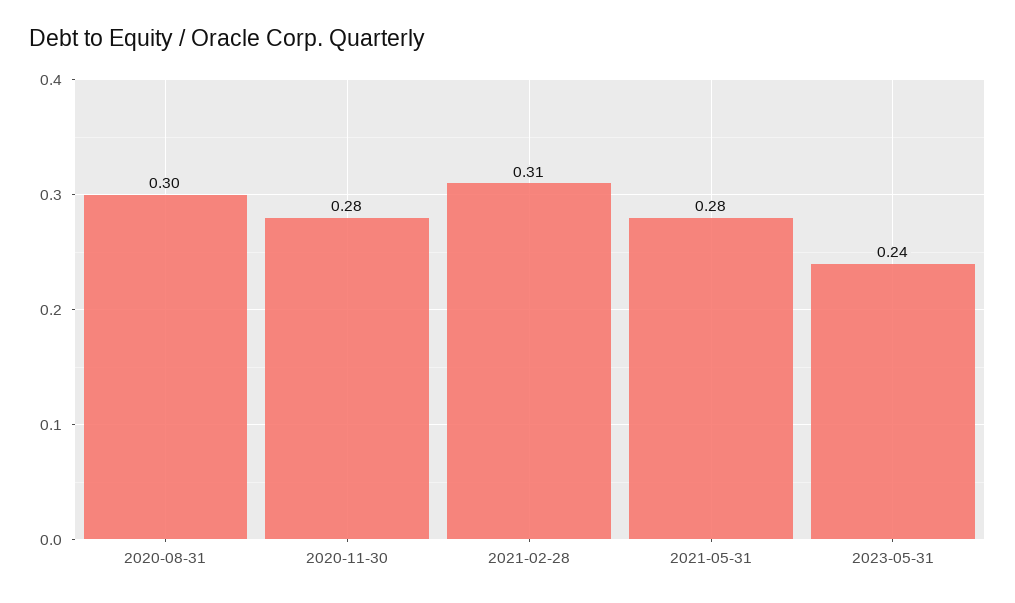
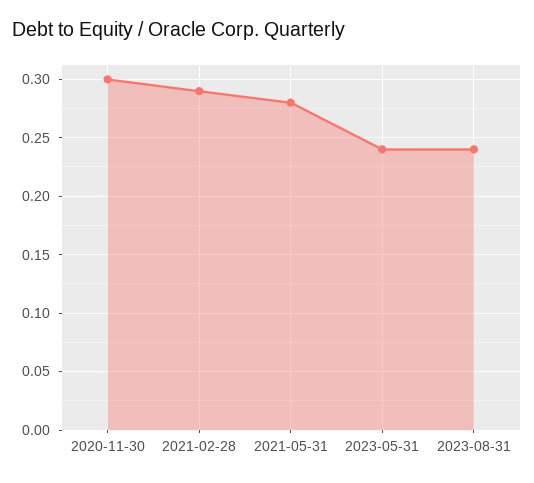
2020-08-31: 0.3 -> none
2020-11-30: 0.28 -> 0.3
2021-02-28: 0.31 -> 0.29
2023-08-31: none -> 0.24

